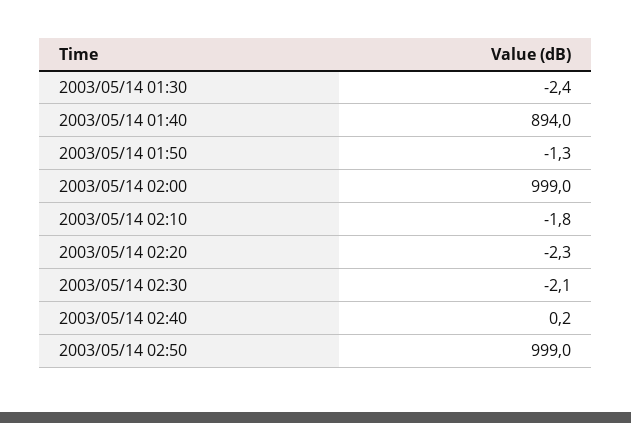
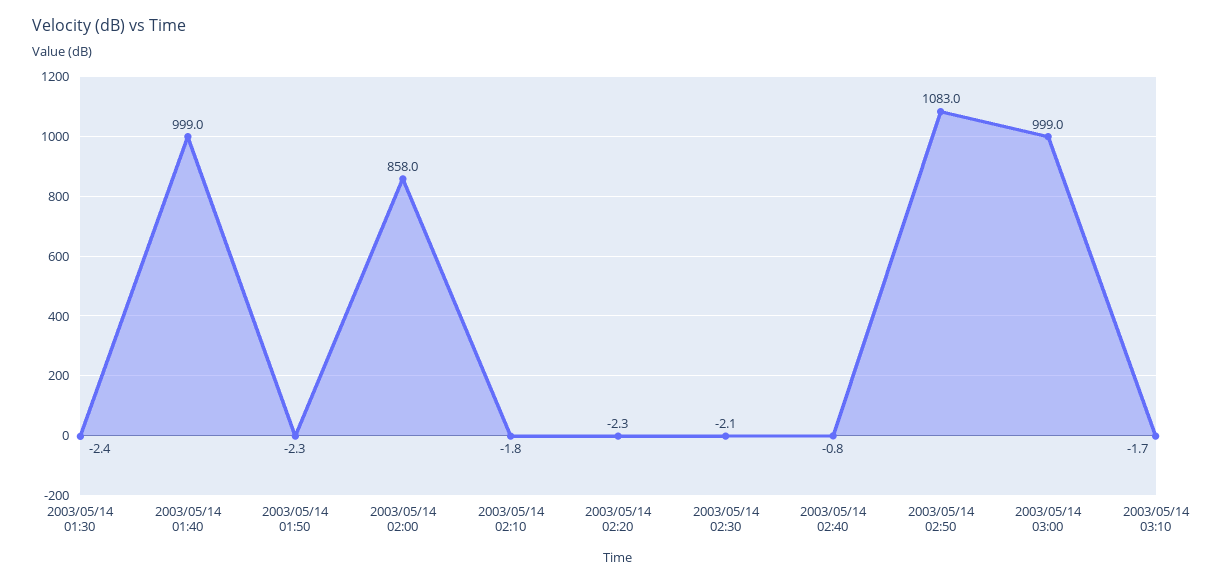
2003/05/14 01:40: 894 -> 999
2003/05/14 01:50: -1.3 -> -2.3
2003/05/14 02:00: 999 -> 858
2003/05/14 02:40: 0.2 -> -0.8
2003/05/14 02:50: 999 -> 1083
2003/05/14 03:00: none -> 999
2003/05/14 03:10: none -> -1.7

